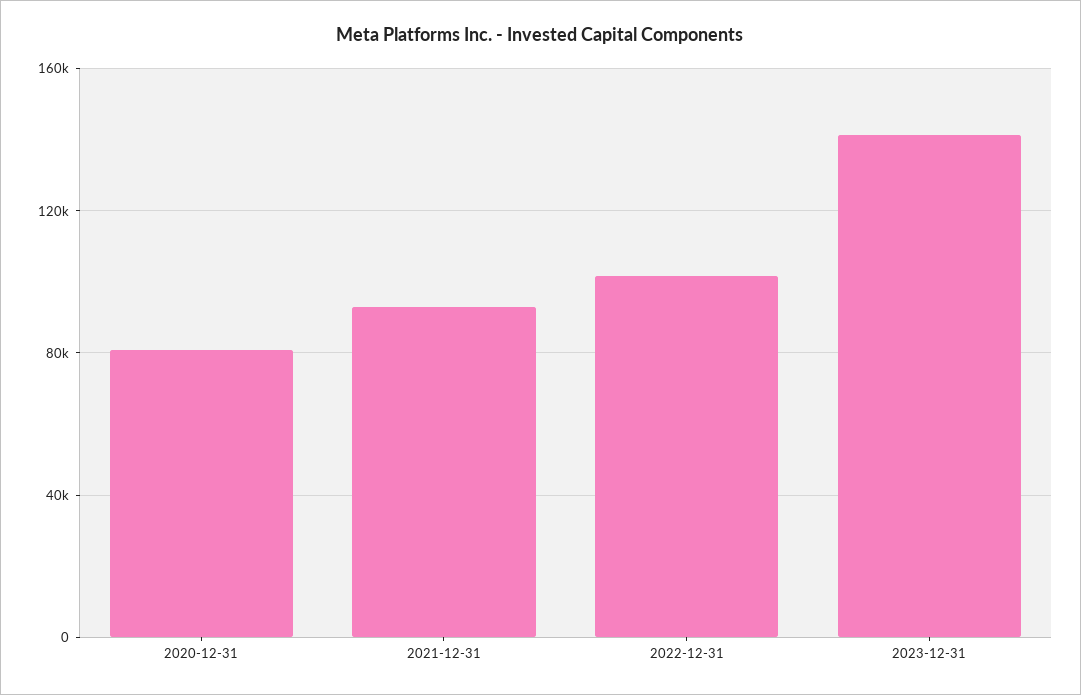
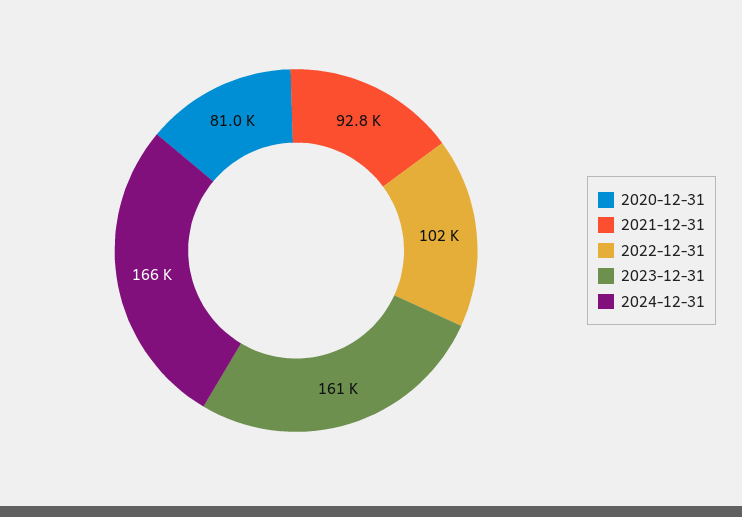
2023-12-31: 140000 -> 161000
2024-12-31: none -> 166000

